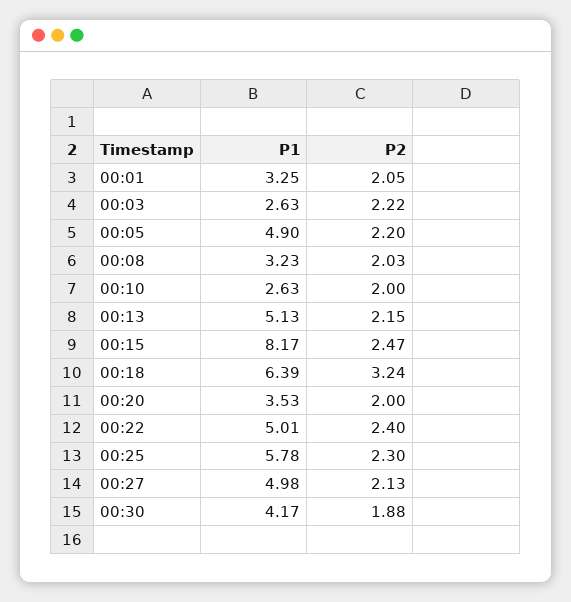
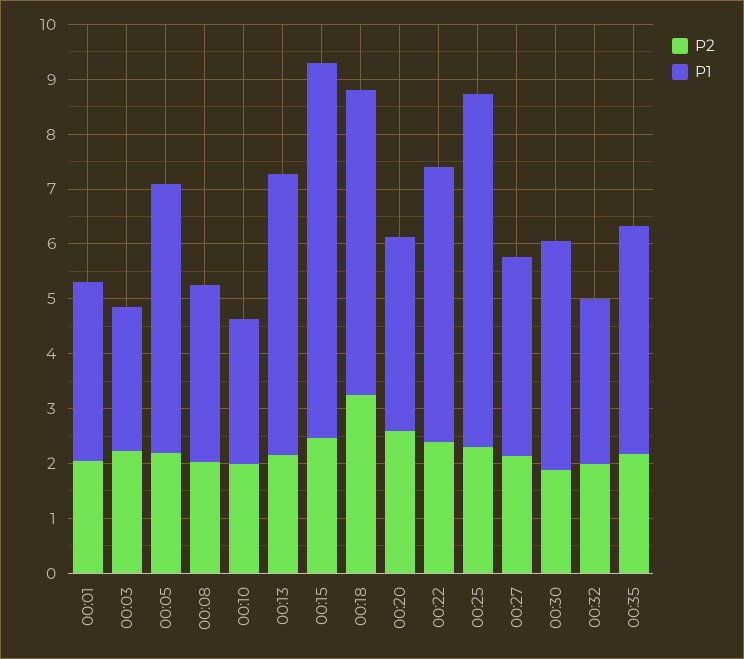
P1, 00:15: 8.17 -> 6.8
P1, 00:18: 6.39 -> 5.6
P2, 00:20: 2 -> 2.6
P1, 00:25: 5.78 -> 6.4
P1, 00:27: 4.98 -> 3.6
P2, 00:32: none -> 2
P1, 00:32: none -> 3
P2, 00:35: none -> 2.2
P1, 00:35: none -> 4.2

